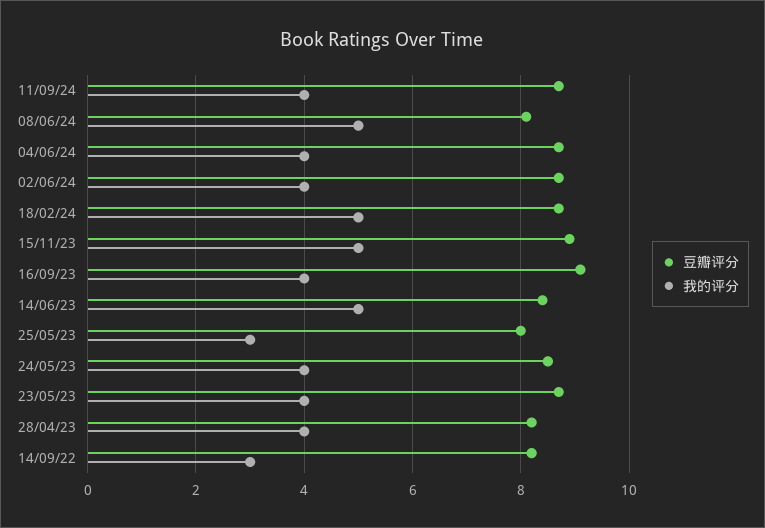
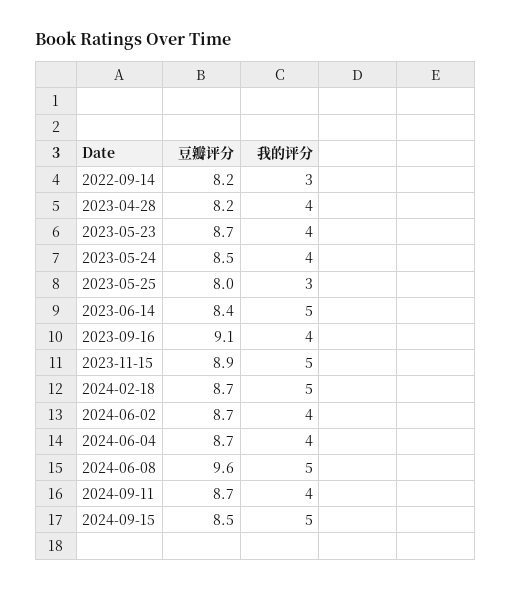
豆瓣评分, 08/06/24: 8 -> 9.6
豆瓣评分, 2024-09-15: none -> 8.5
我的评分, 2024-09-15: none -> 5

